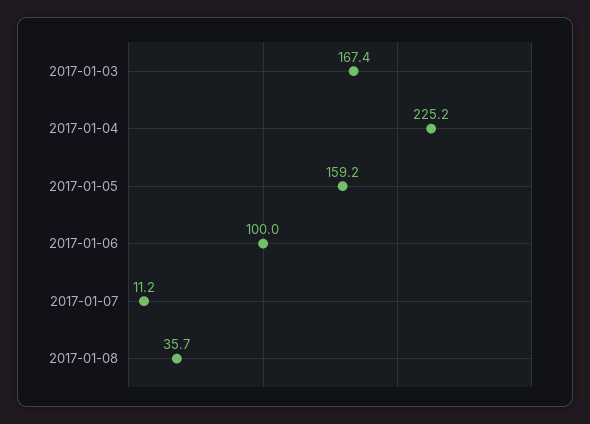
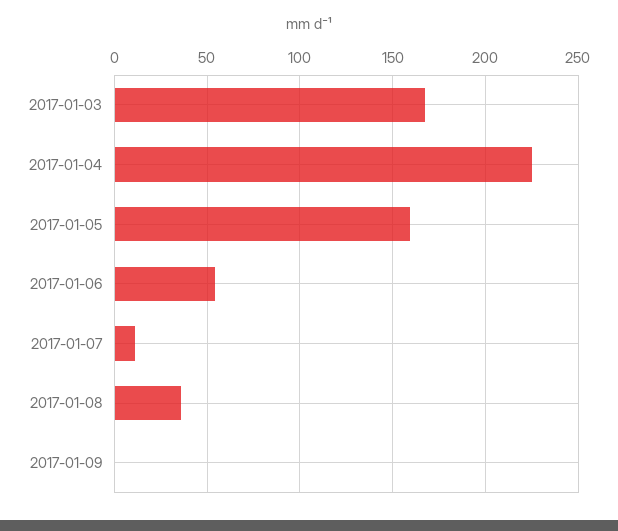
2017-01-06: 100 -> 55
2017-01-09: none -> 0

